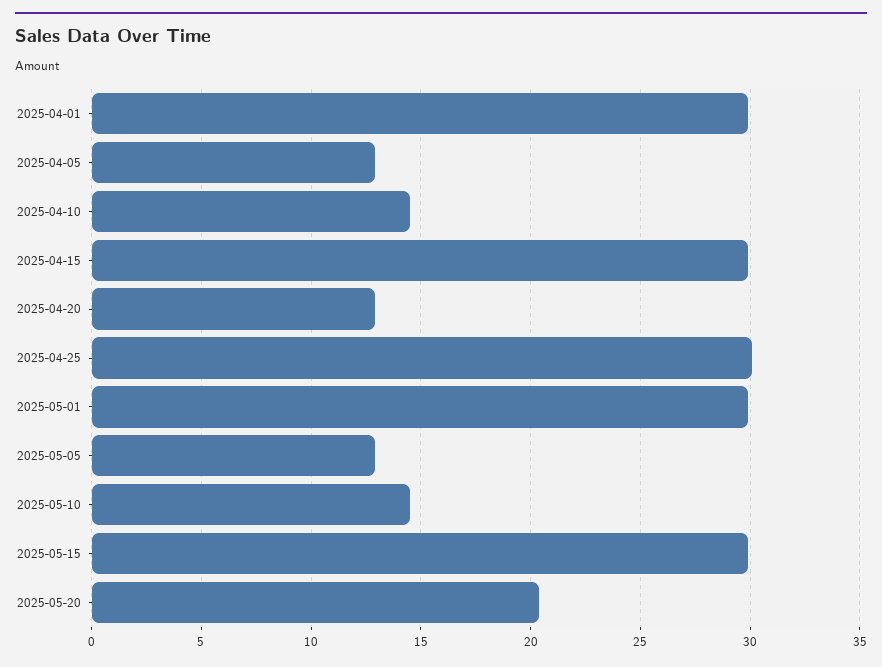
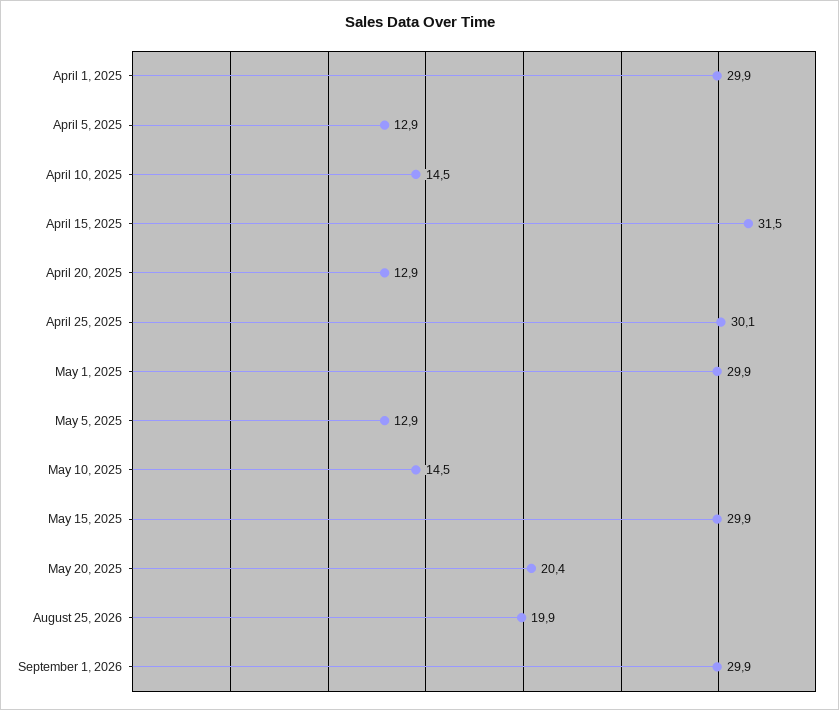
2025-04-15: 30 -> 31.5
August 25, 2026: none -> 19.9
September 1, 2026: none -> 29.9

